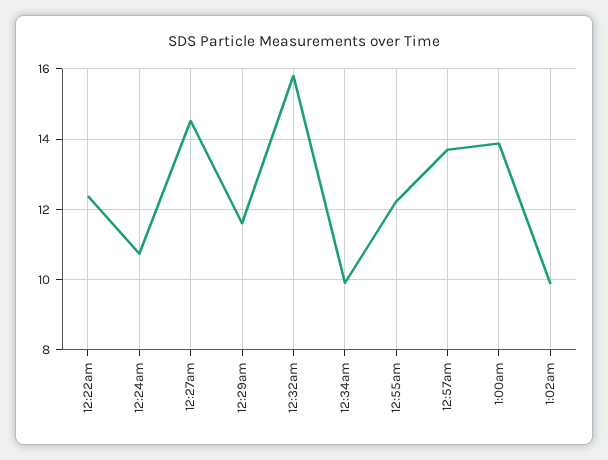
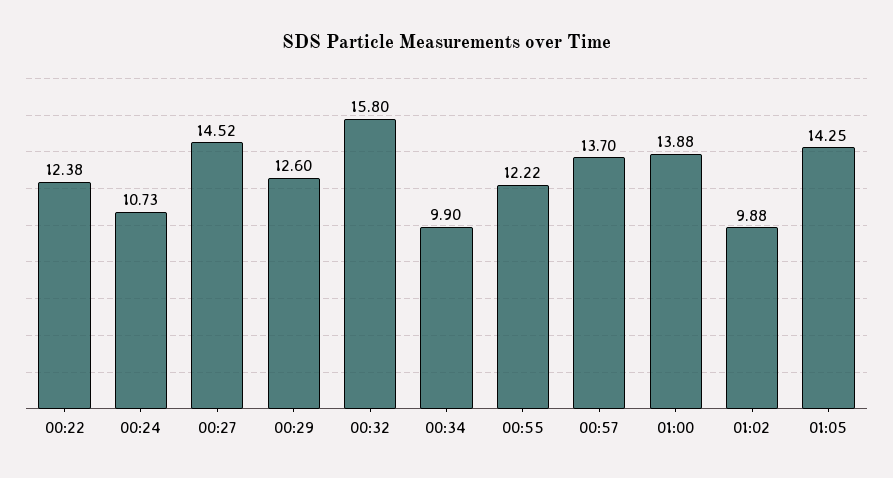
12:29am: 11.6 -> 12.6
01:05: none -> 14.25

